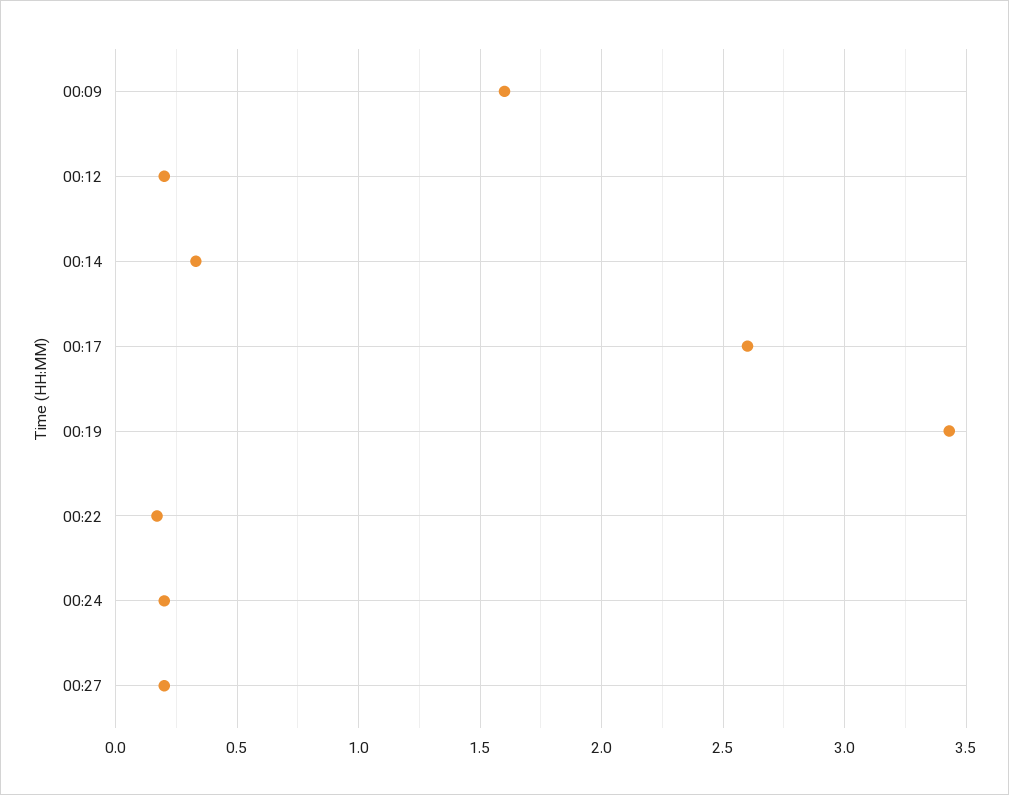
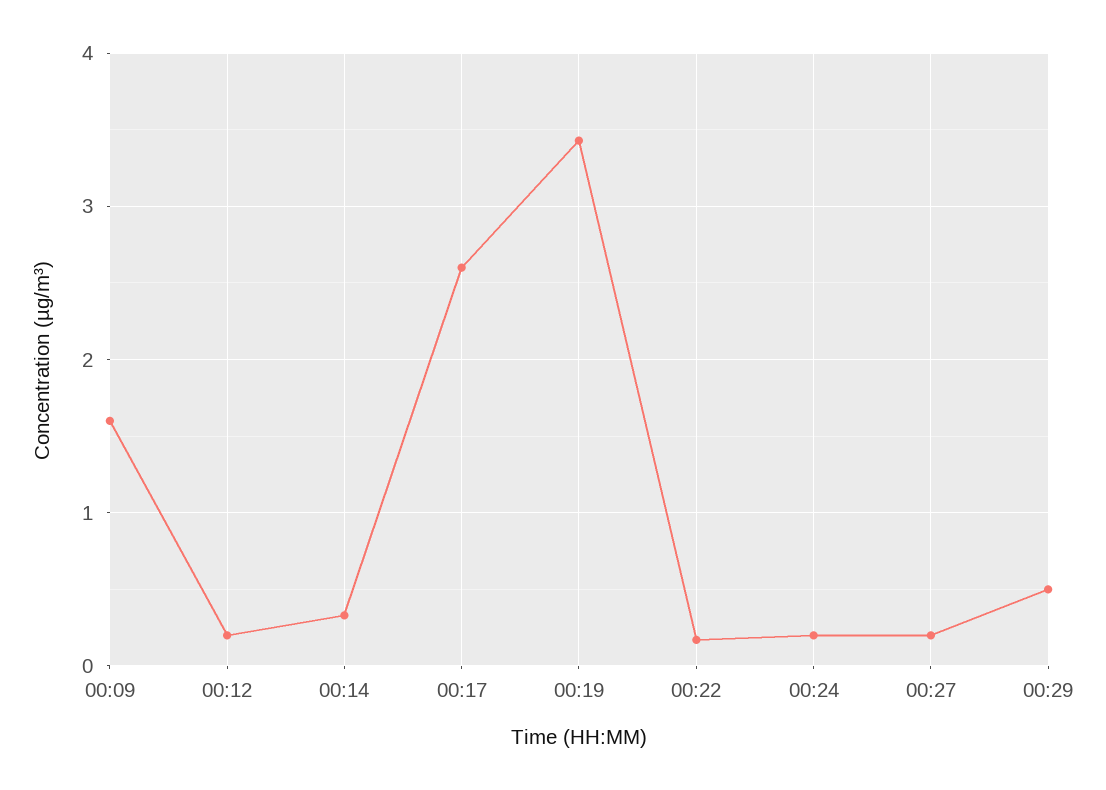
00:29: none -> 0.5

